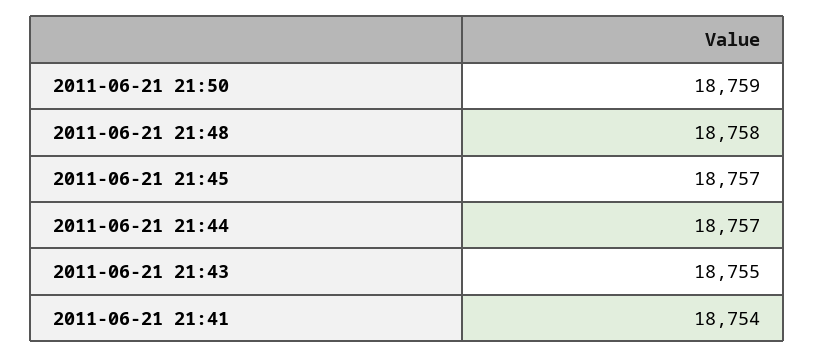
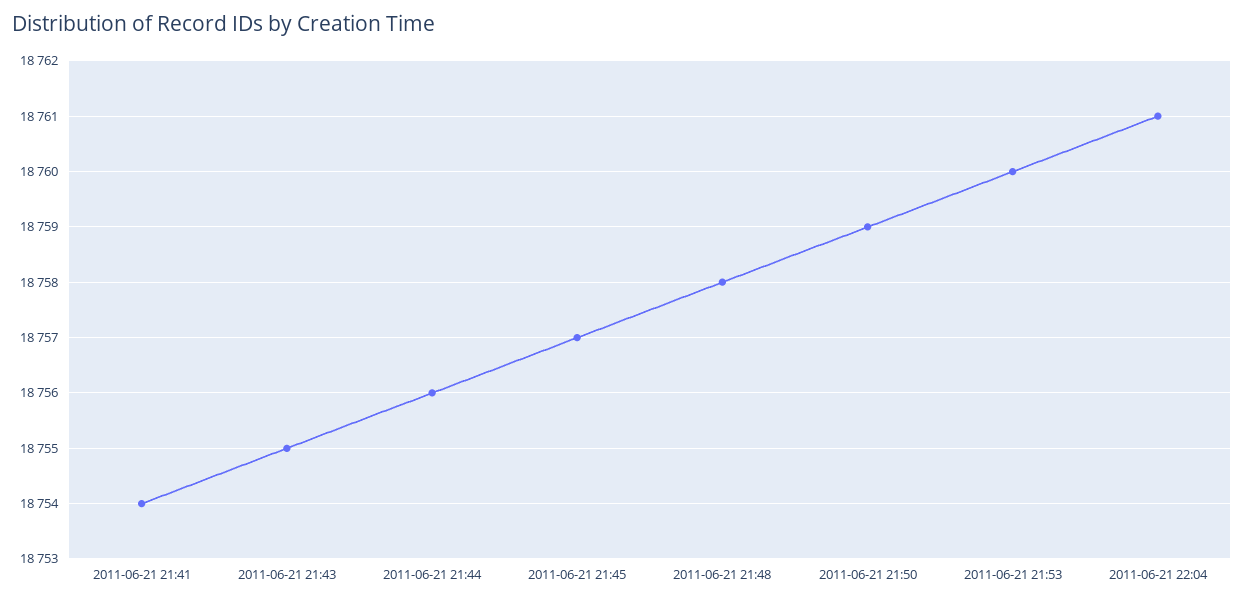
2011-06-21 21:44: 18757 -> 18756
2011-06-21 21:53: none -> 18760
2011-06-21 22:04: none -> 18761

